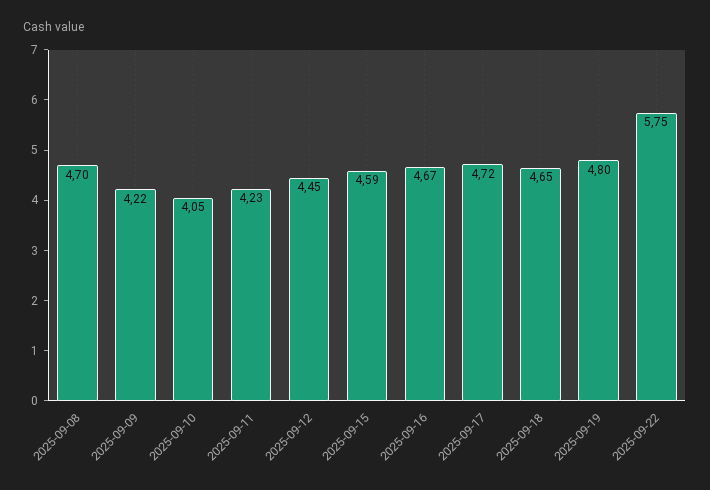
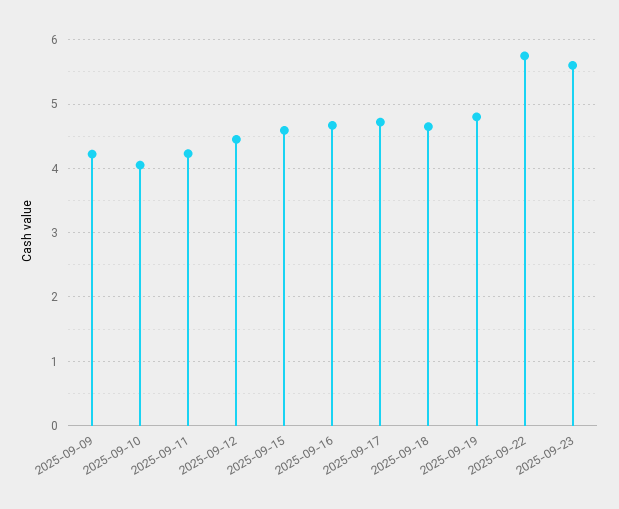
2025-09-08: 4.7 -> none
2025-09-23: none -> 5.6

